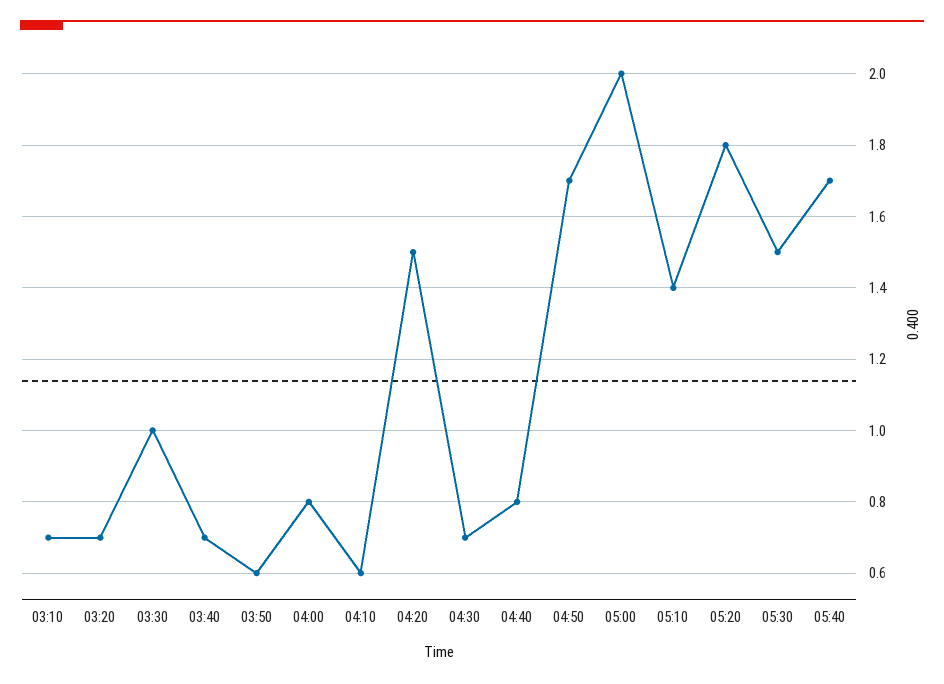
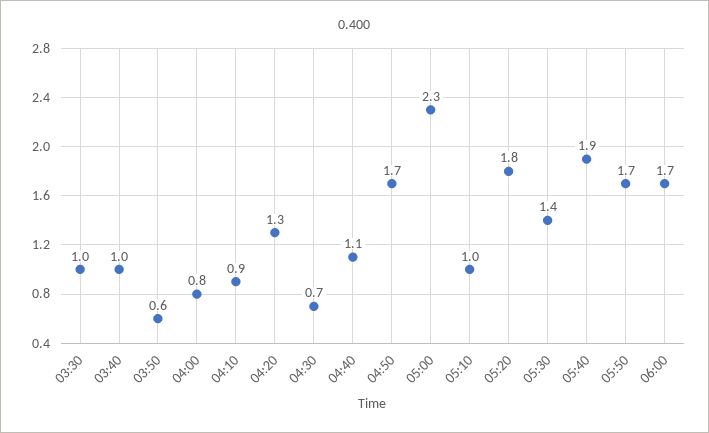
03:10: 0.7 -> none
03:20: 0.7 -> none
03:40: 0.7 -> 1
04:10: 0.6 -> 0.9
04:20: 1.5 -> 1.3
04:40: 0.8 -> 1.1
05:00: 2 -> 2.3
05:10: 1.4 -> 1
05:30: 1.5 -> 1.4
05:40: 1.7 -> 1.9
05:50: none -> 1.7
06:00: none -> 1.7

